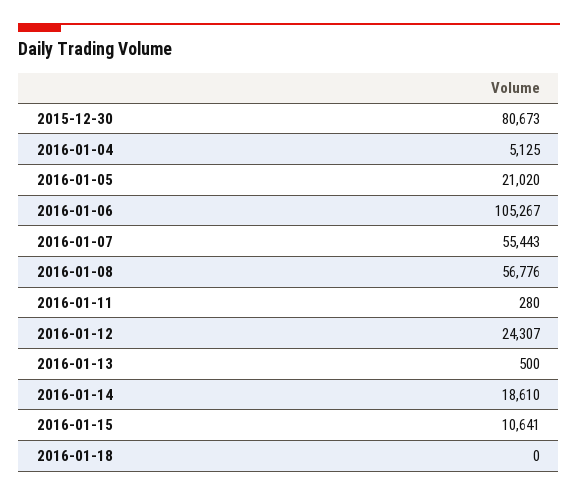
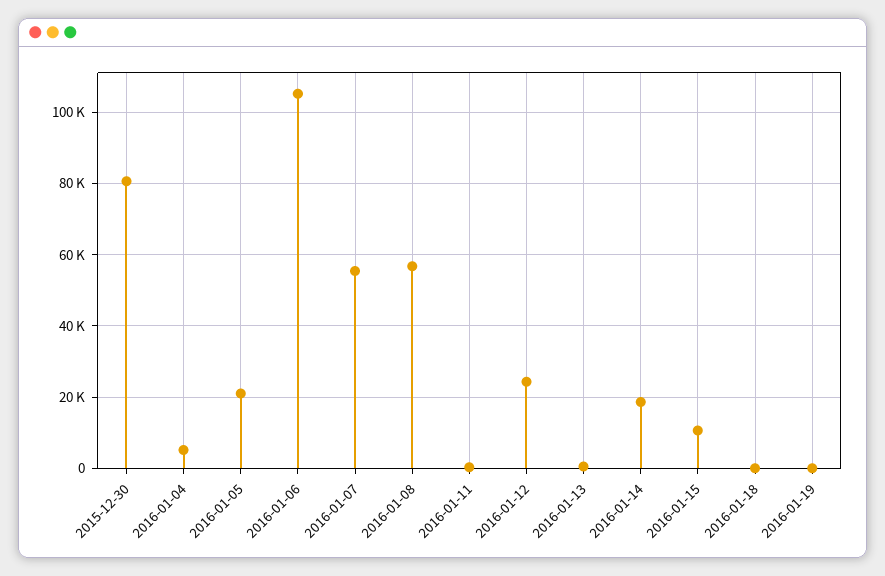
2016-01-19: none -> 0

